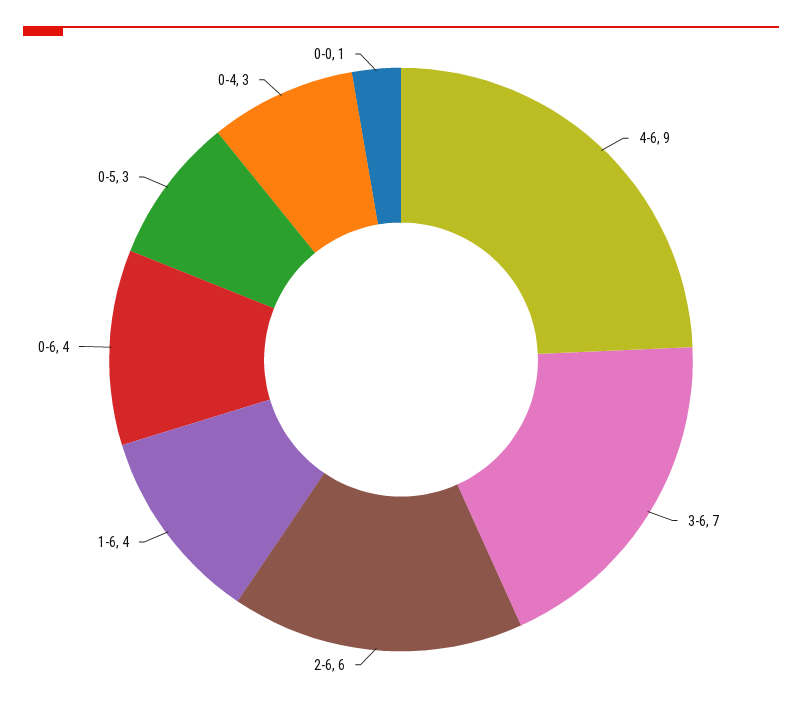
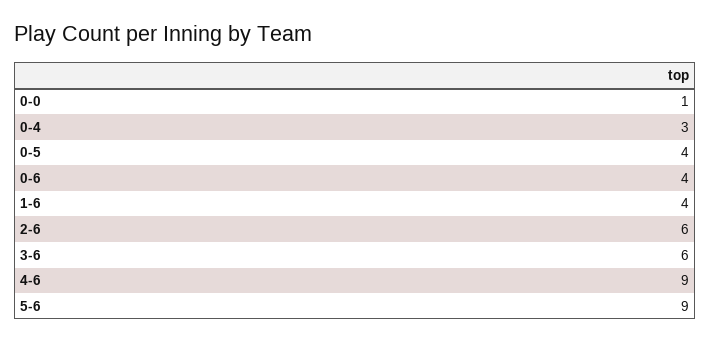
3-6: 7 -> 6
0-5: 3 -> 4
5-6: none -> 9

